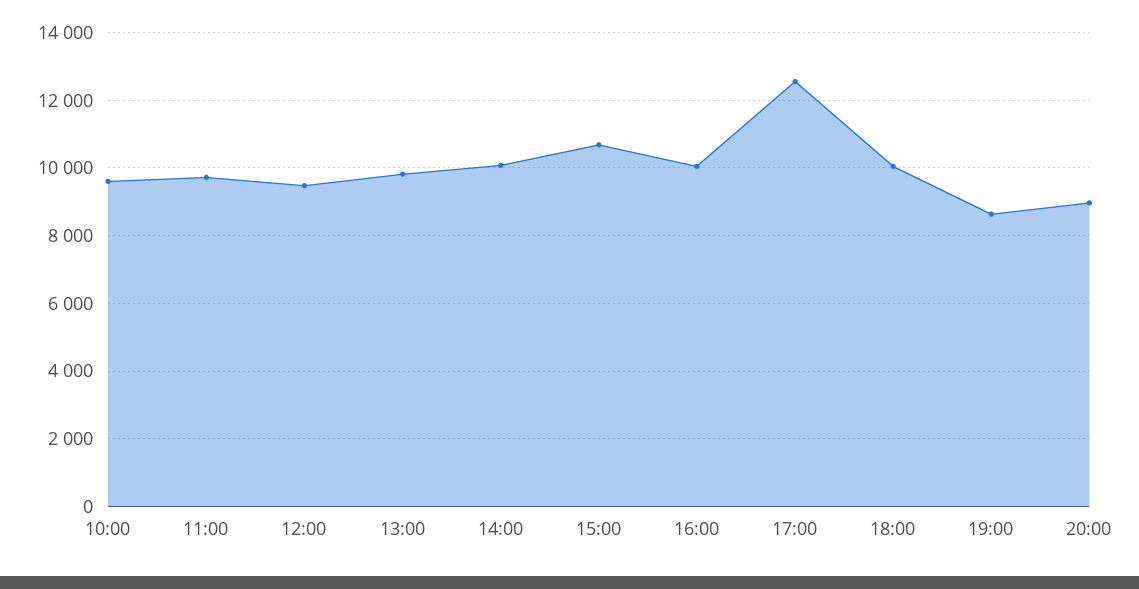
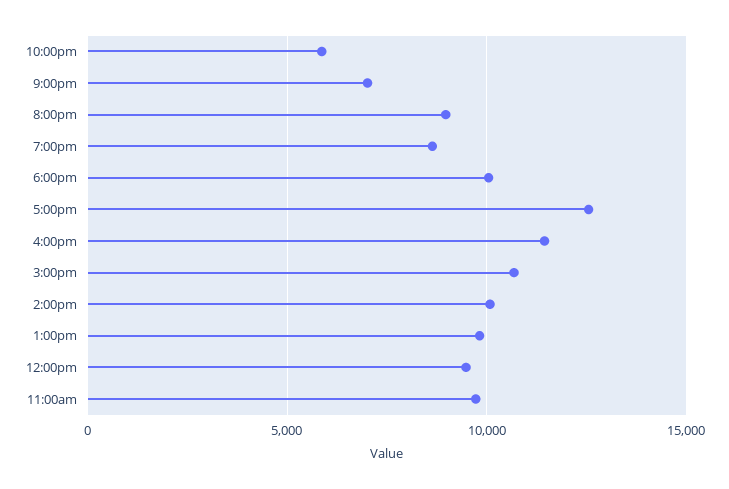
10:00: 9600 -> none
16:00: 10000 -> 11500
10:00pm: none -> 6000
9:00pm: none -> 7000

